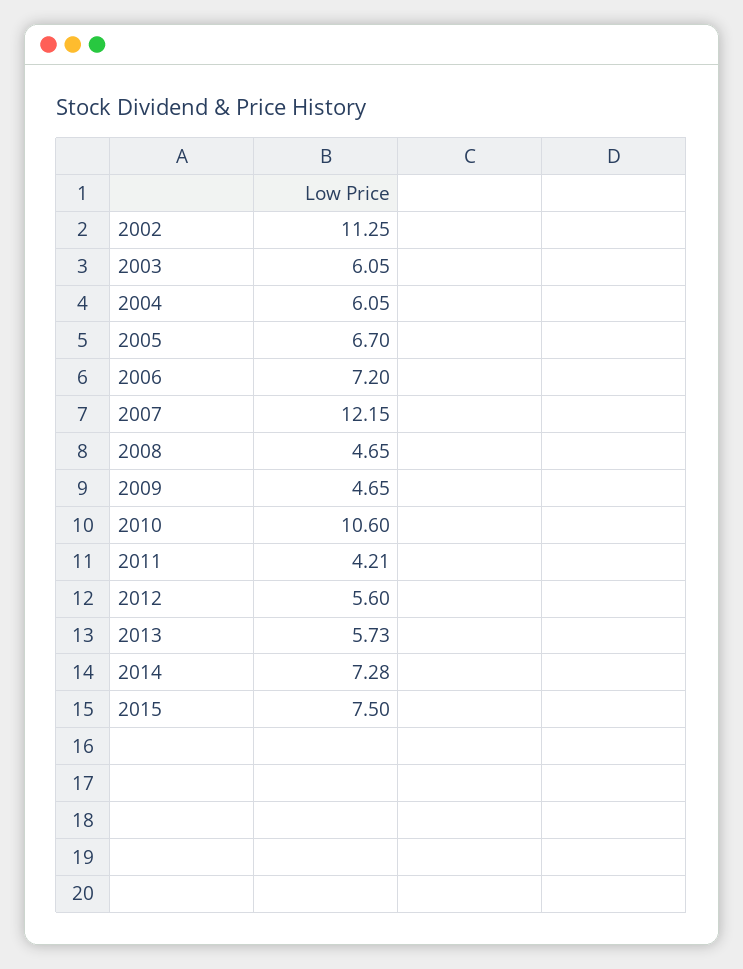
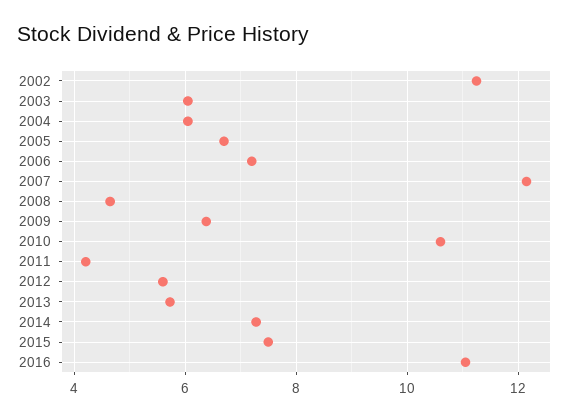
2009: 4.65 -> 6.4
2016: none -> 11

